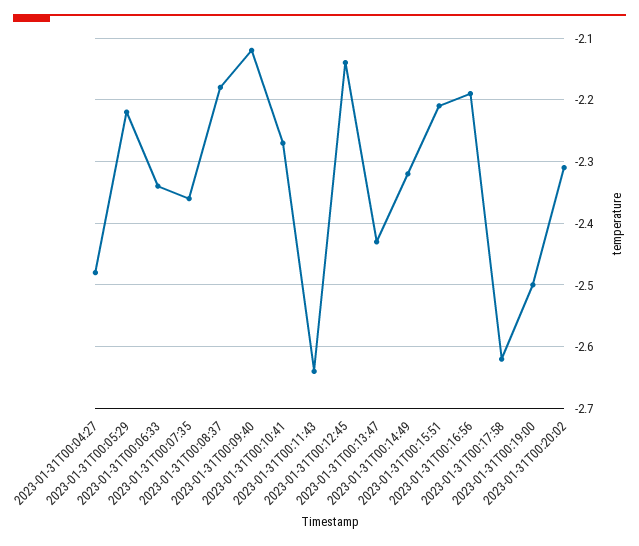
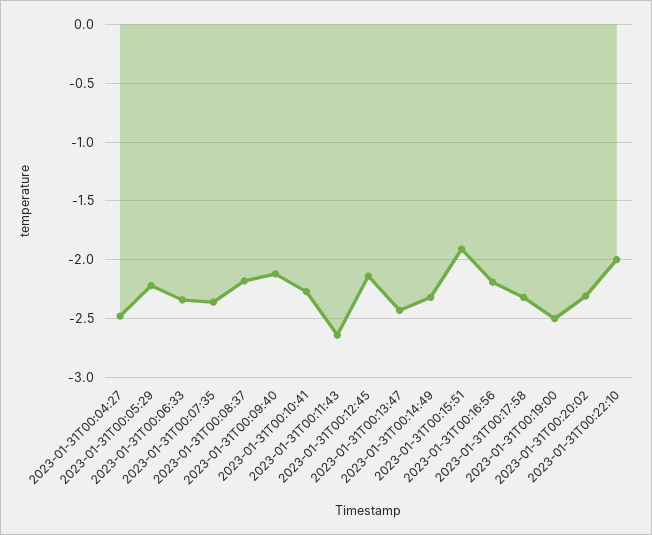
2023-01-31T00:15:51: -2.21 -> -1.9
2023-01-31T00:17:58: -2.62 -> -2.3
2023-01-31T00:22:10: none -> -2

